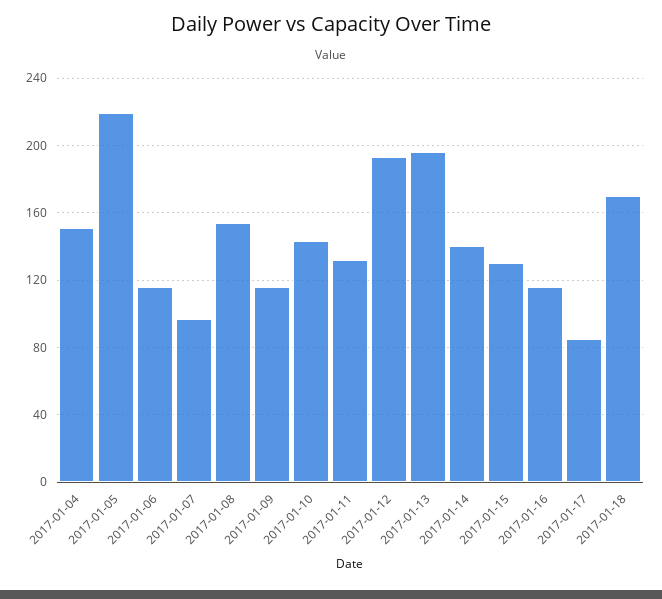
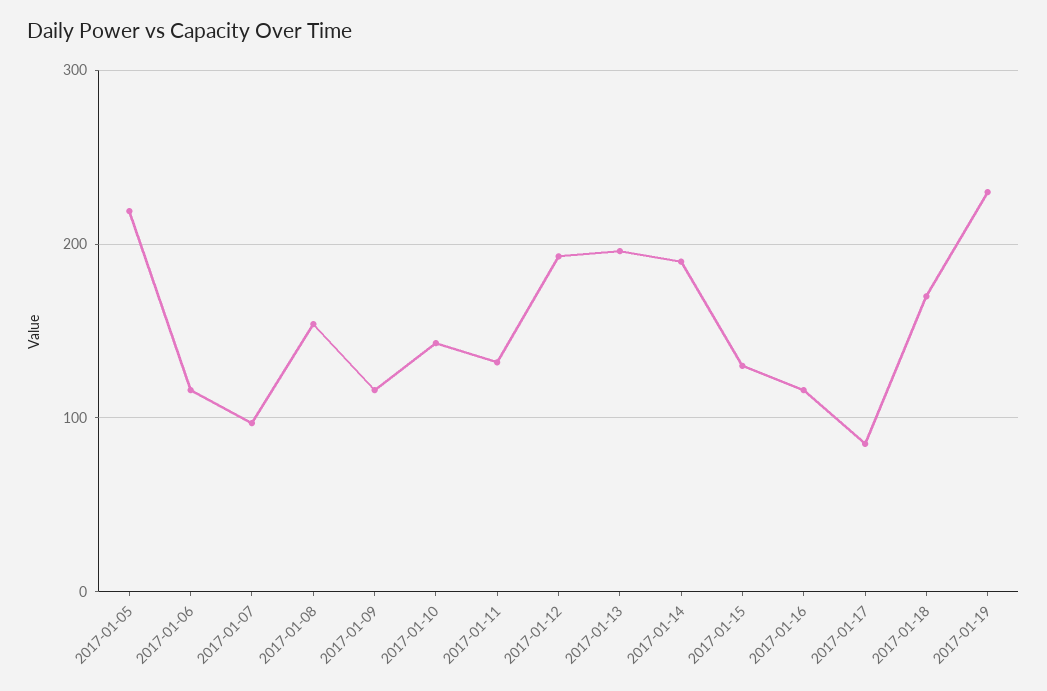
2017-01-04: 150 -> none
2017-01-14: 140 -> 190
2017-01-19: none -> 230

